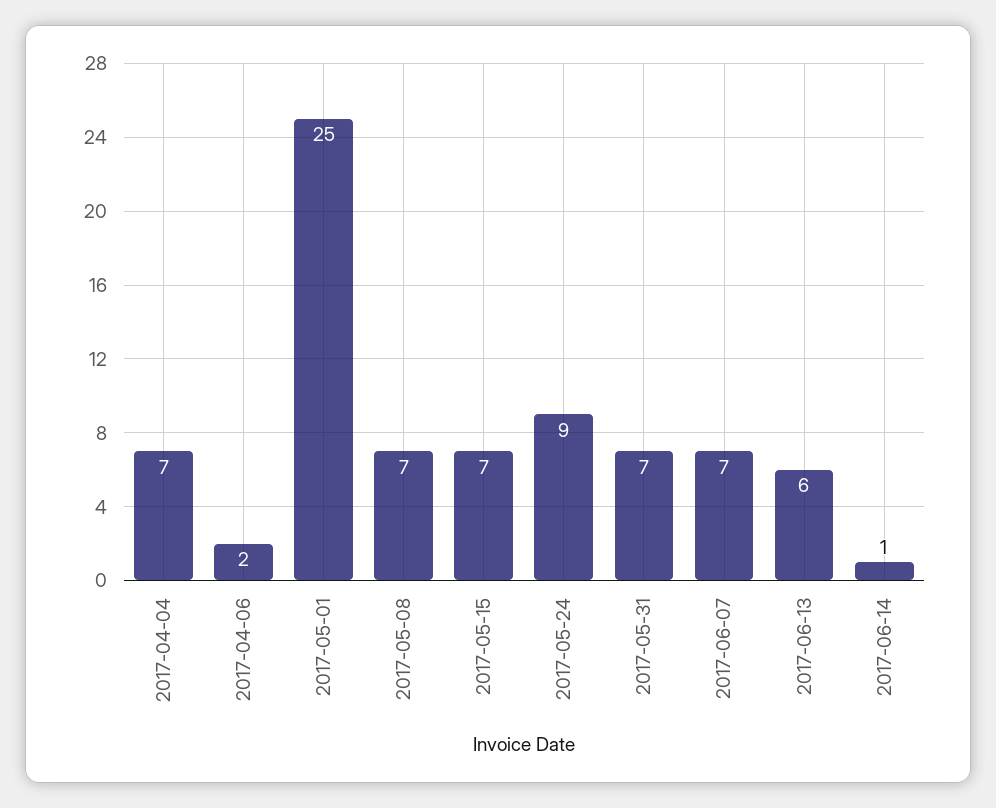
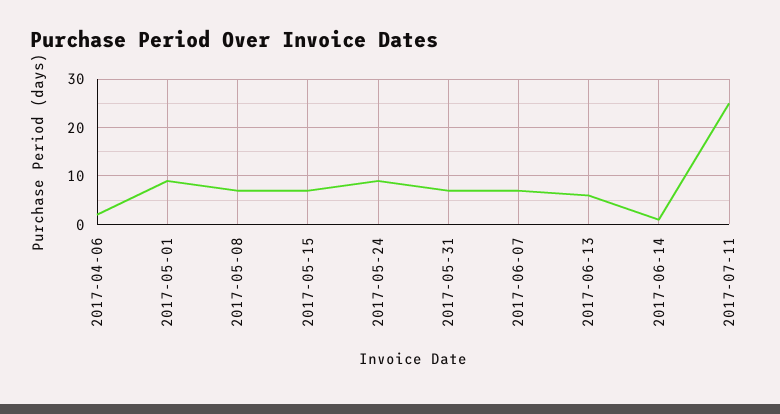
2017-04-04: 7 -> none
2017-05-01: 25 -> 10
2017-07-11: none -> 25

